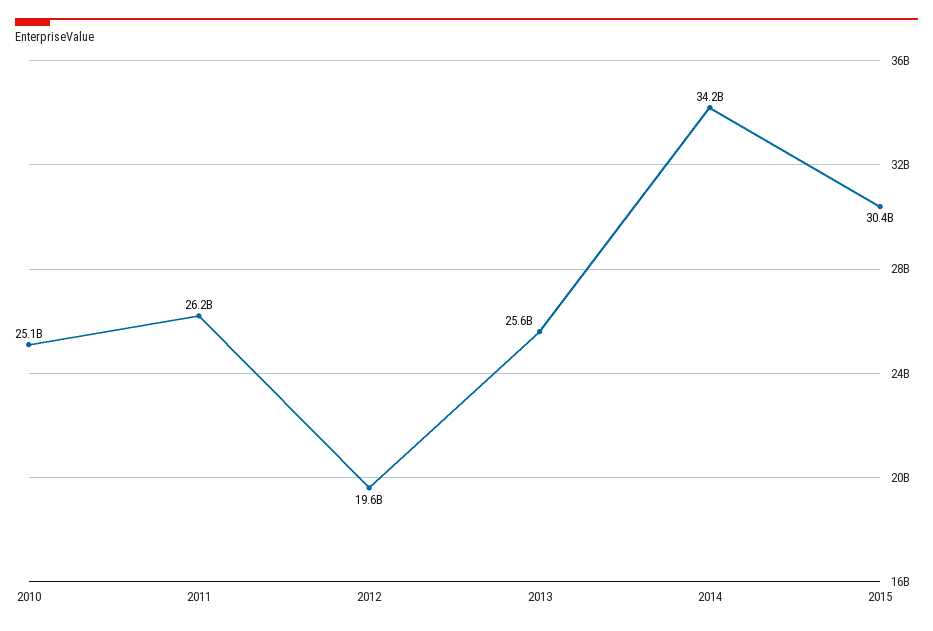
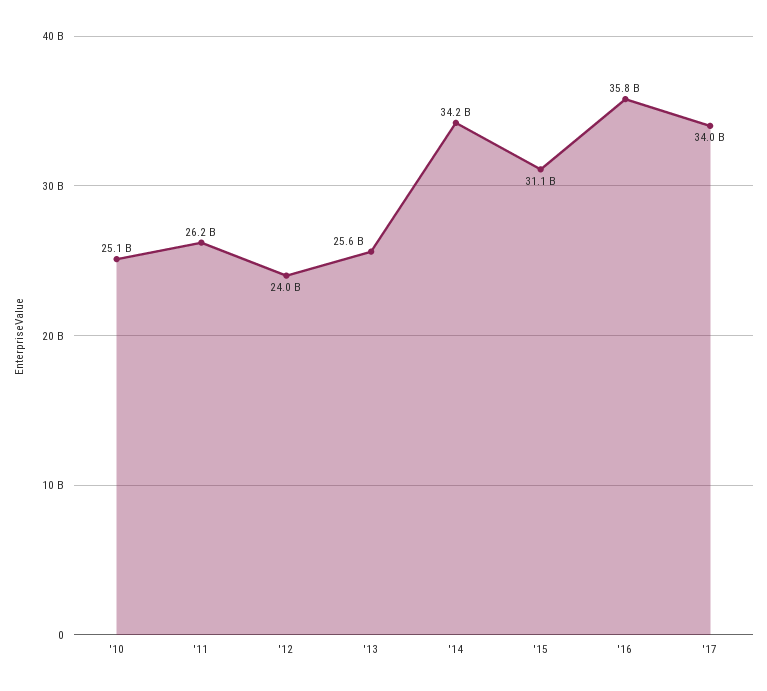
2012: 19600000000 -> 24000000000
2015: 30400000000 -> 31100000000
'16: none -> 35800000000
'17: none -> 34000000000

